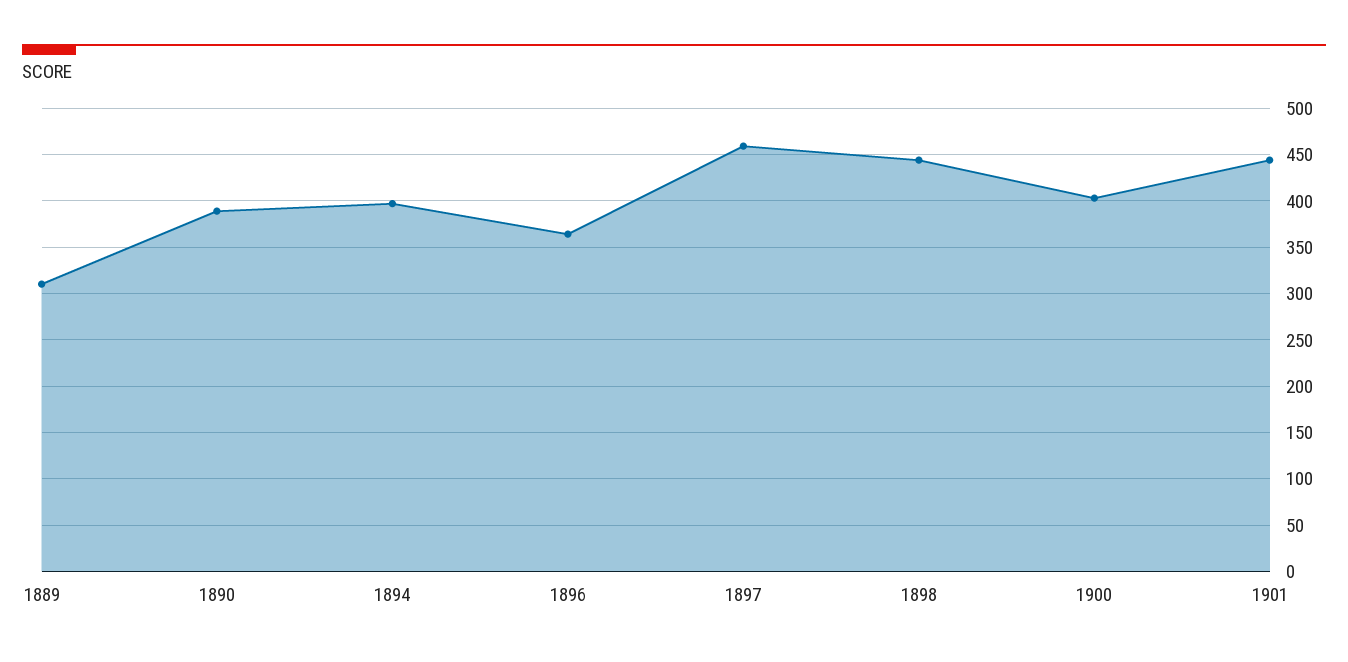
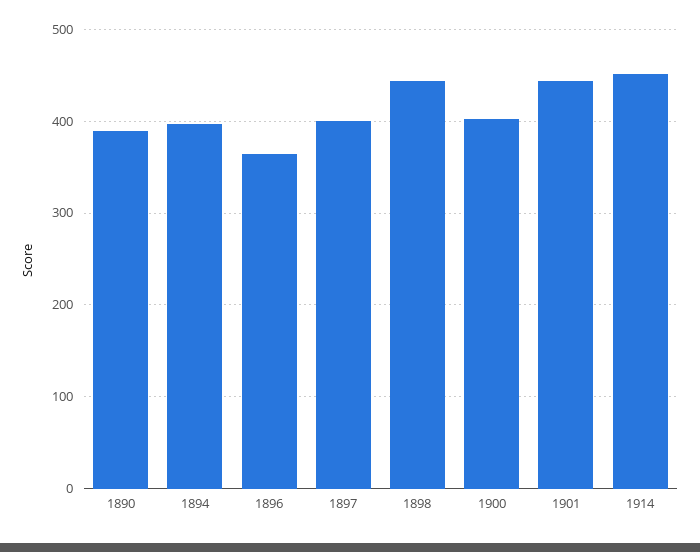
1889: 310 -> none
1897: 460 -> 400
1914: none -> 450

